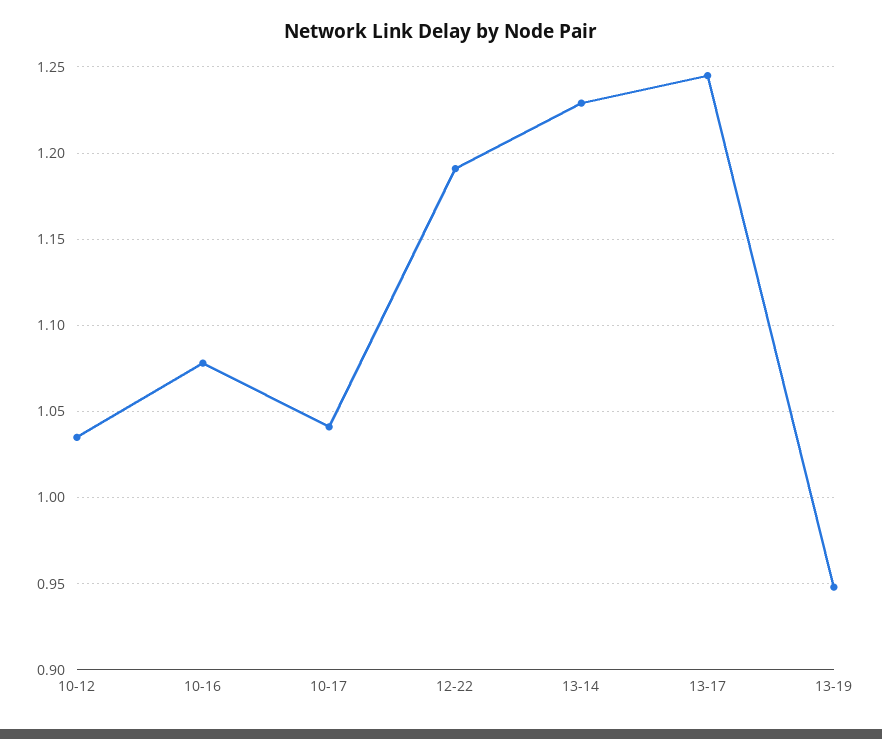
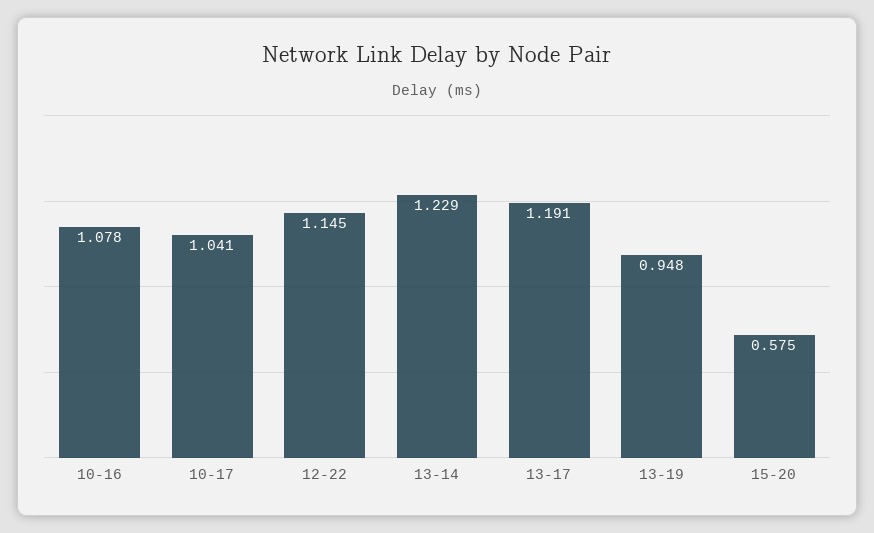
10-12: 1.035 -> none
12-22: 1.19 -> 1.145
13-17: 1.245 -> 1.191
15-20: none -> 0.575

